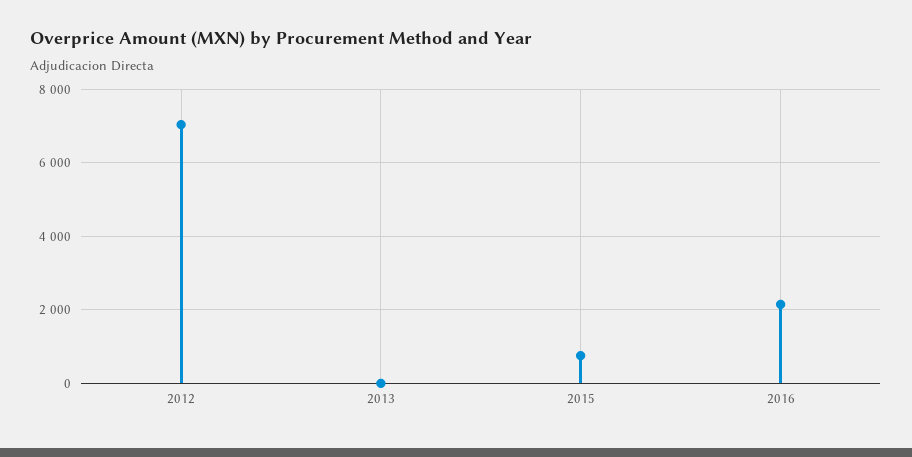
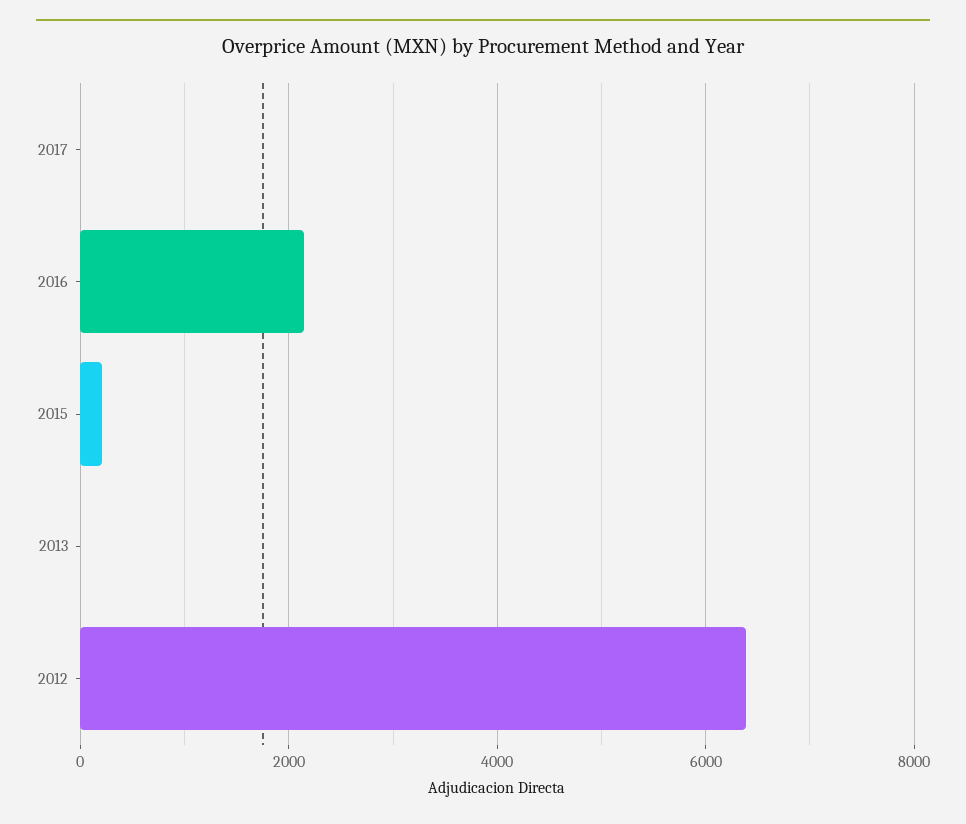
2012: 7000 -> 6400
2015: 800 -> 200
2017: none -> 0

